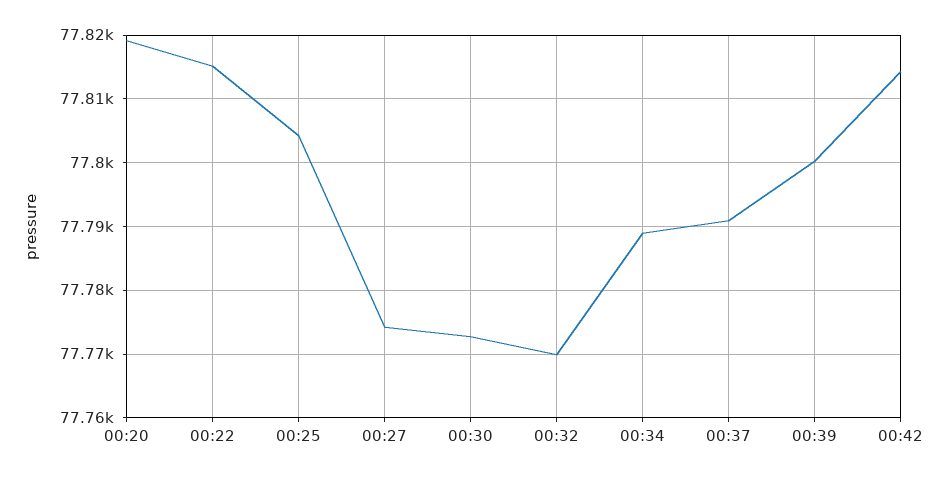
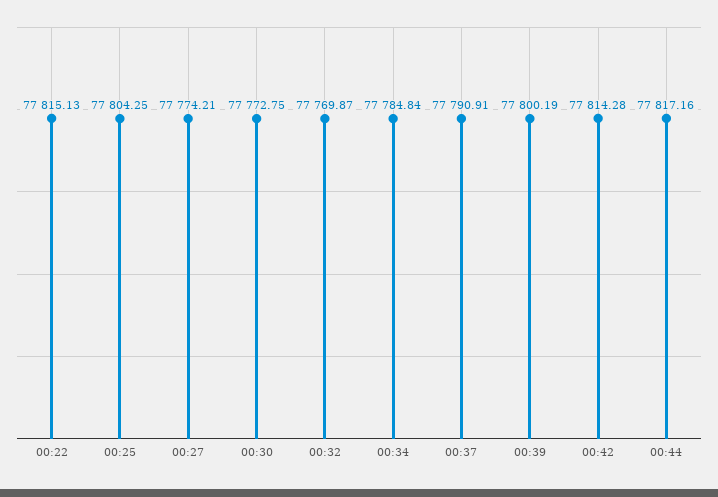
00:20: 77819 -> none
00:34: 77789 -> 77784.84
00:44: none -> 77817.16

